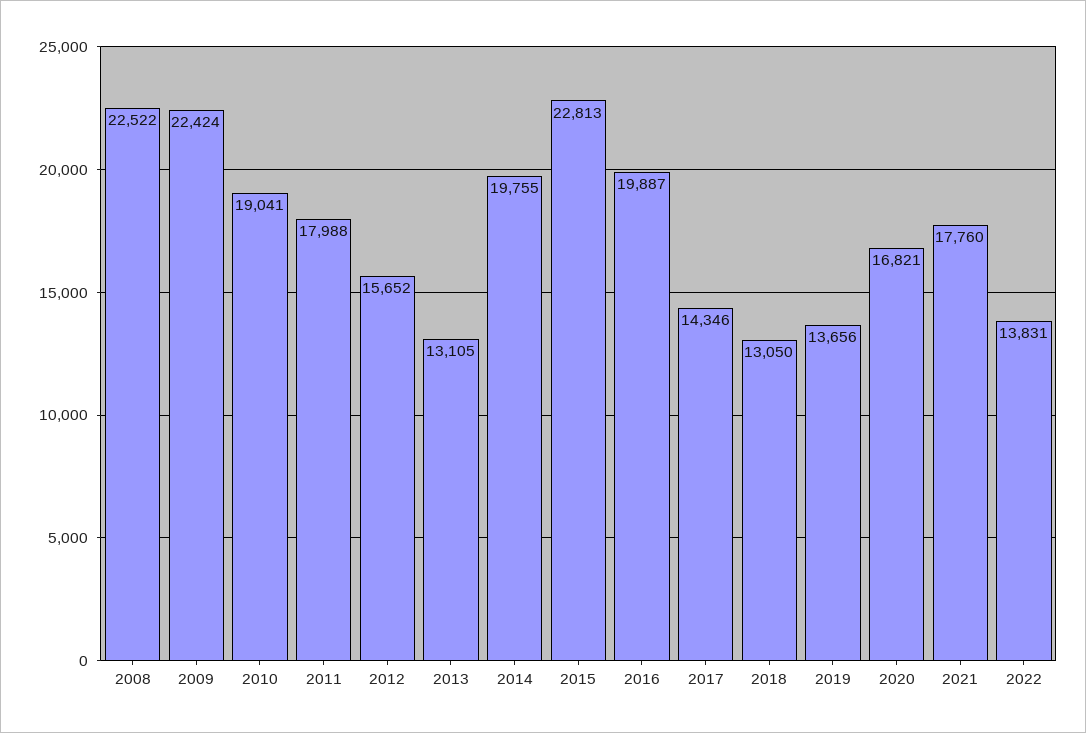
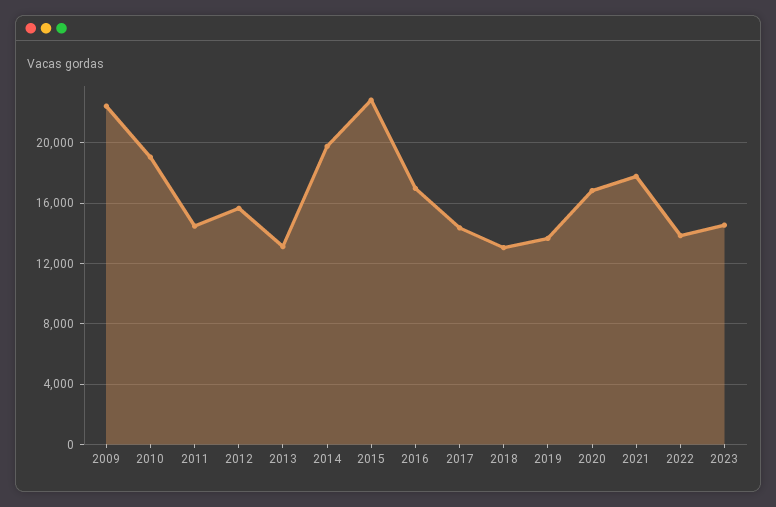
2008: 22522 -> none
2011: 17988 -> 14500
2016: 19887 -> 17000
2023: none -> 14500

